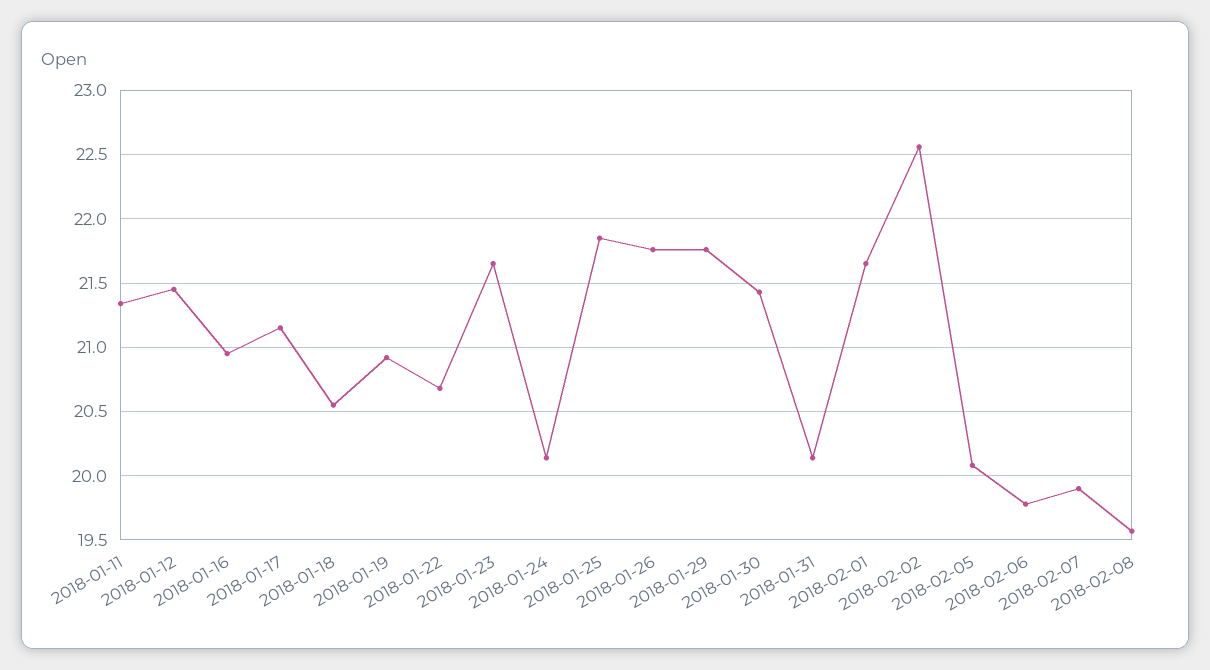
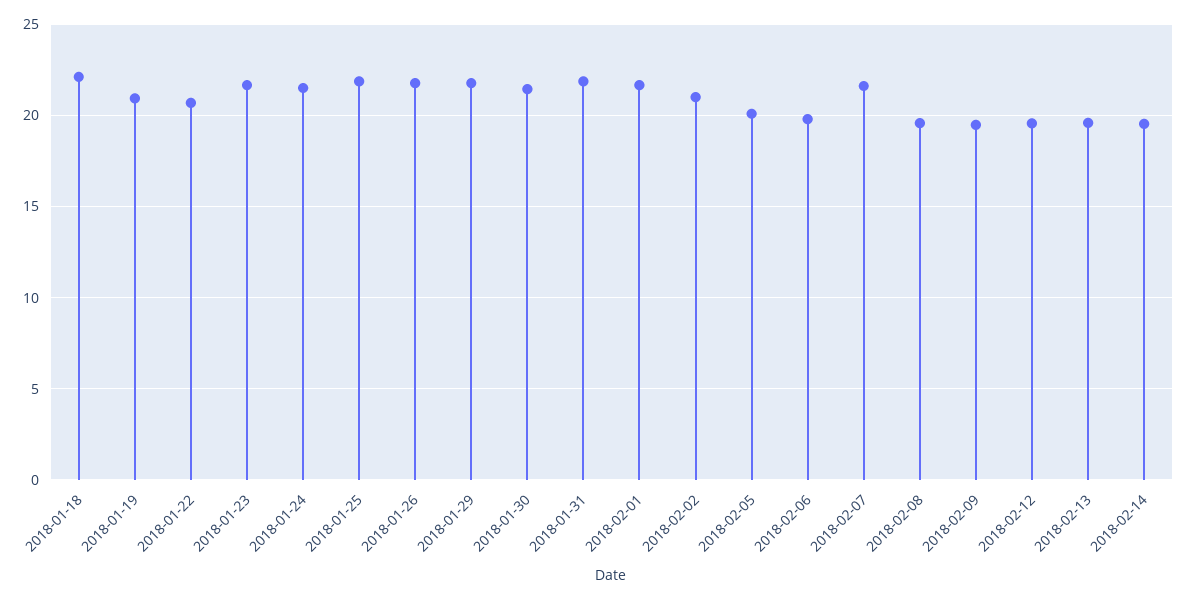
2018-01-11: 21.35 -> none
2018-01-12: 21.45 -> none
2018-01-16: 20.95 -> none
2018-01-17: 21.15 -> none
2018-01-18: 20.55 -> 22
2018-01-24: 20.15 -> 21.5
2018-01-31: 20.15 -> 22
2018-02-02: 22.55 -> 21
2018-02-07: 19.9 -> 21.5
2018-02-09: none -> 19.5
2018-02-12: none -> 19.5
2018-02-13: none -> 19.5
2018-02-14: none -> 19.5

